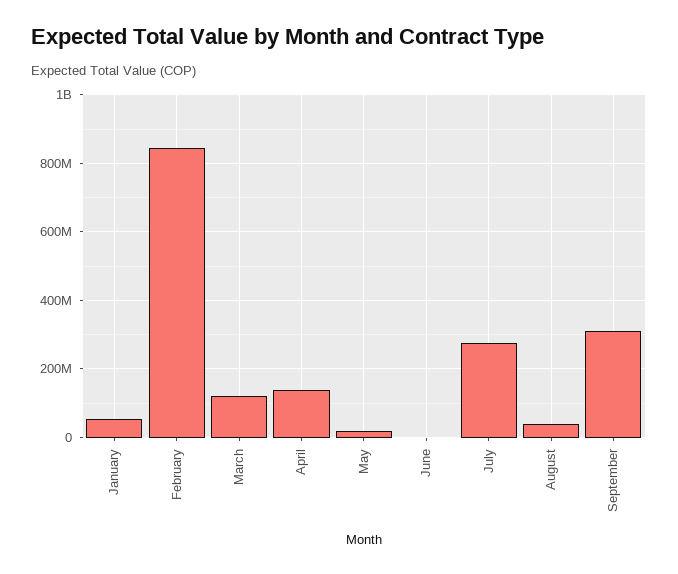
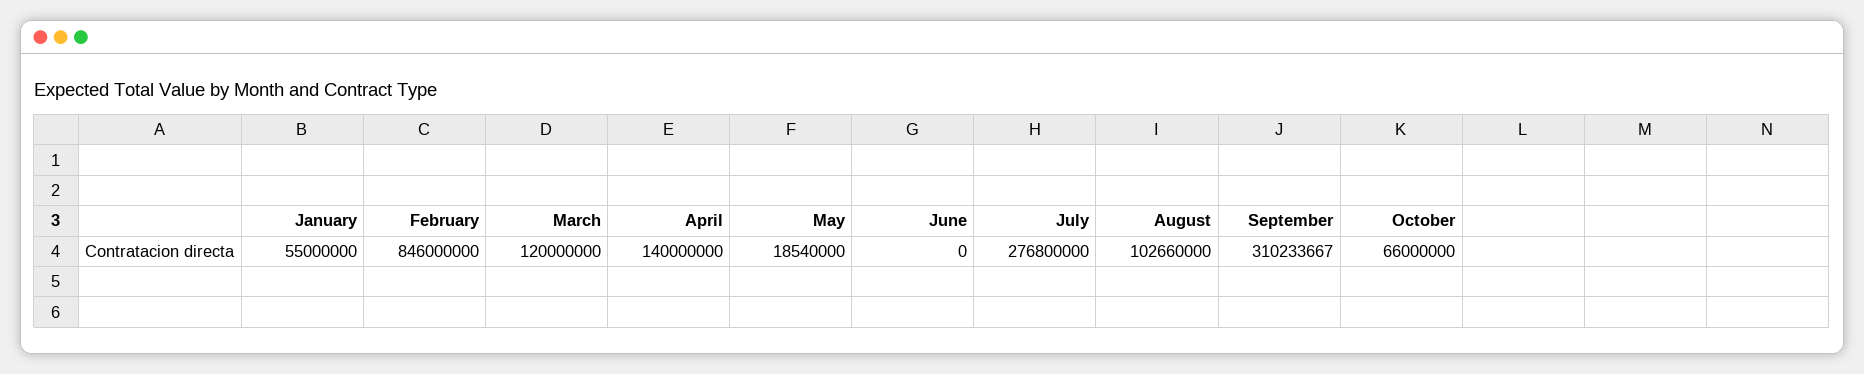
August: 40000000 -> 102660000
October: none -> 66000000

